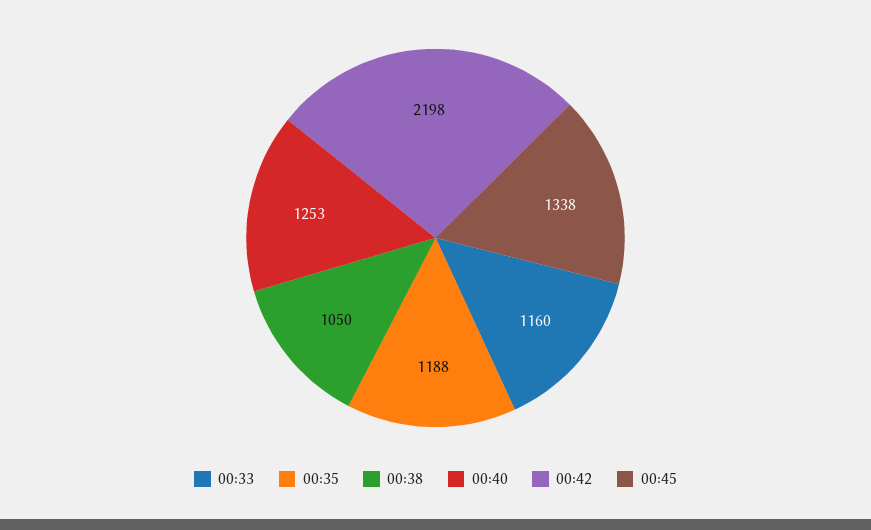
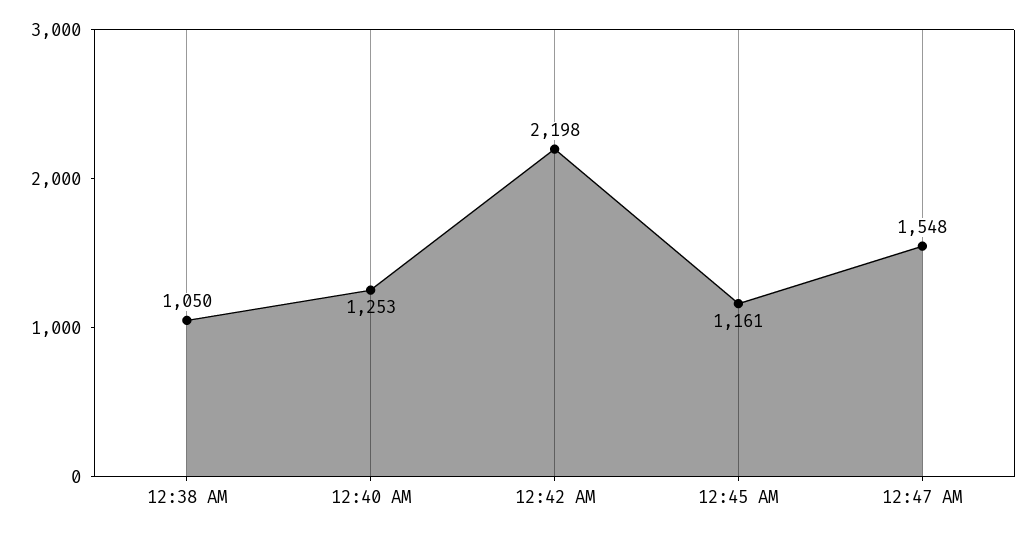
00:33: 1160 -> none
00:35: 1188 -> none
00:45: 1338 -> 1161
12:47 AM: none -> 1548

